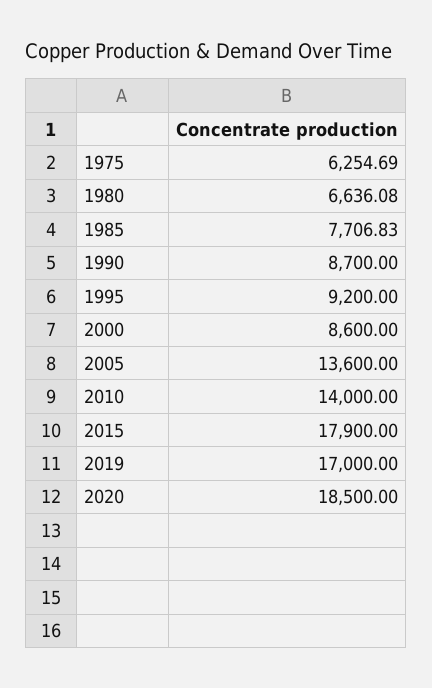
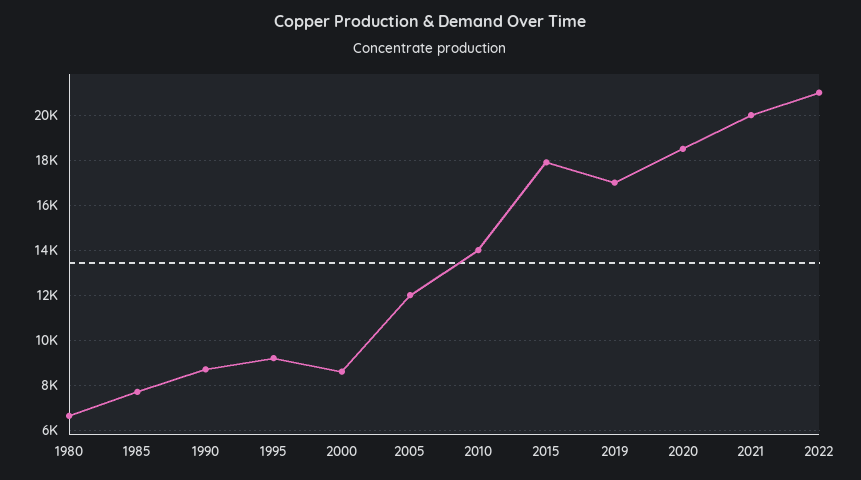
1975: 6254.69 -> none
2005: 13600 -> 12000
2021: none -> 20000
2022: none -> 21000

